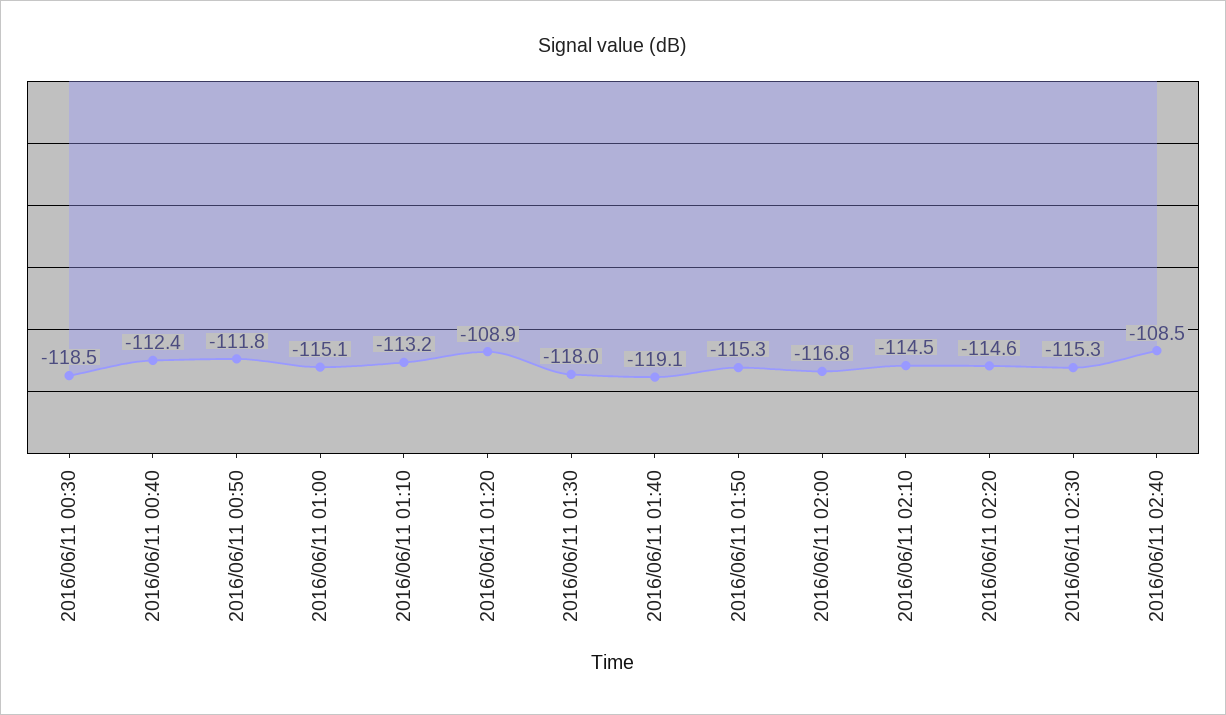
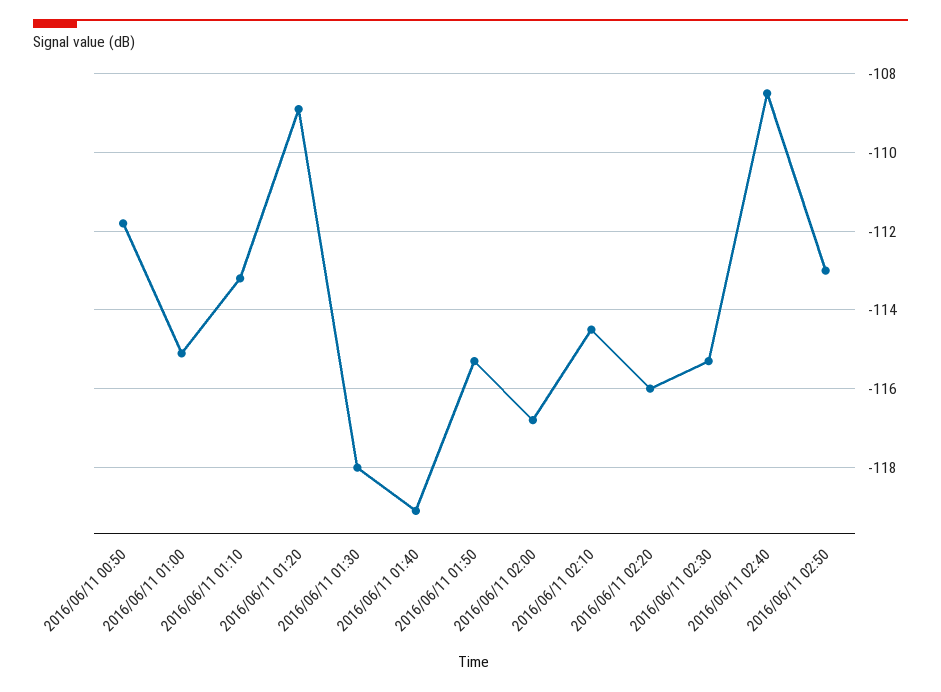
2016/06/11 00:30: -118.5 -> none
2016/06/11 00:40: -112.4 -> none
2016/06/11 02:20: -114.6 -> -116
2016/06/11 02:50: none -> -113

